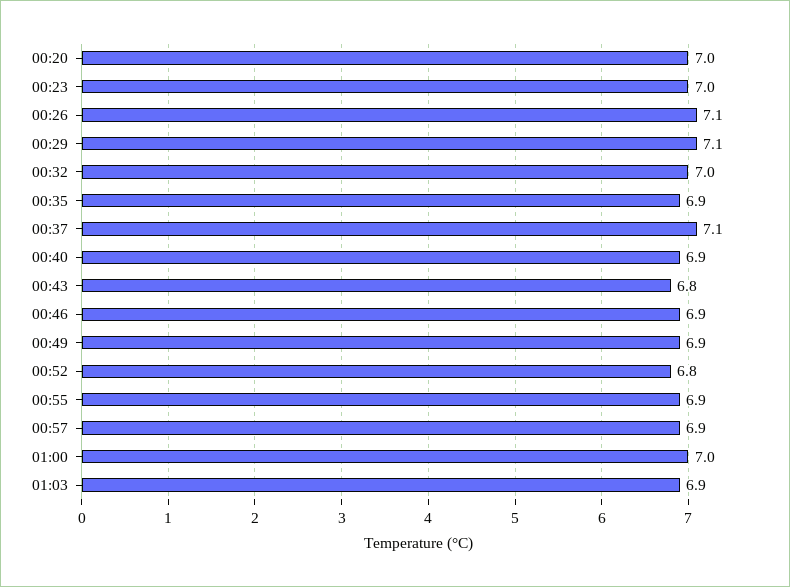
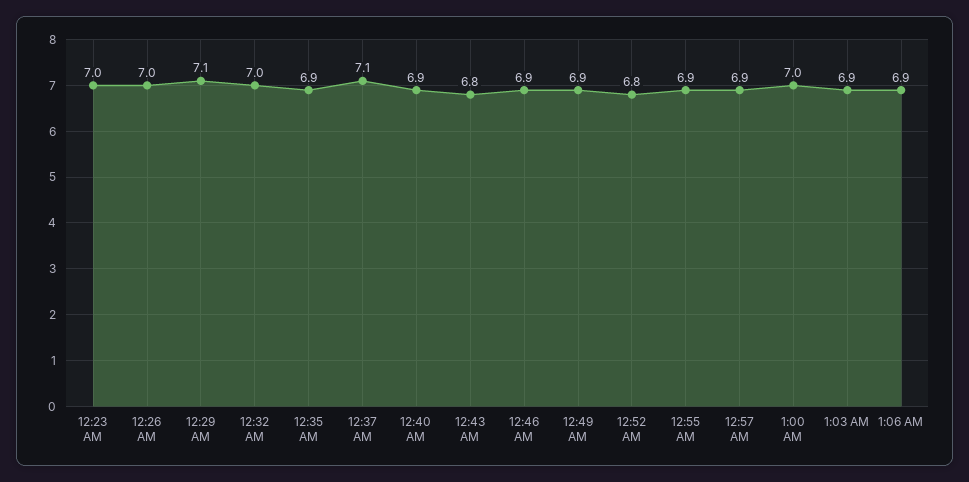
00:20: 7 -> none
00:26: 7.1 -> 7
1:06 AM: none -> 6.9

